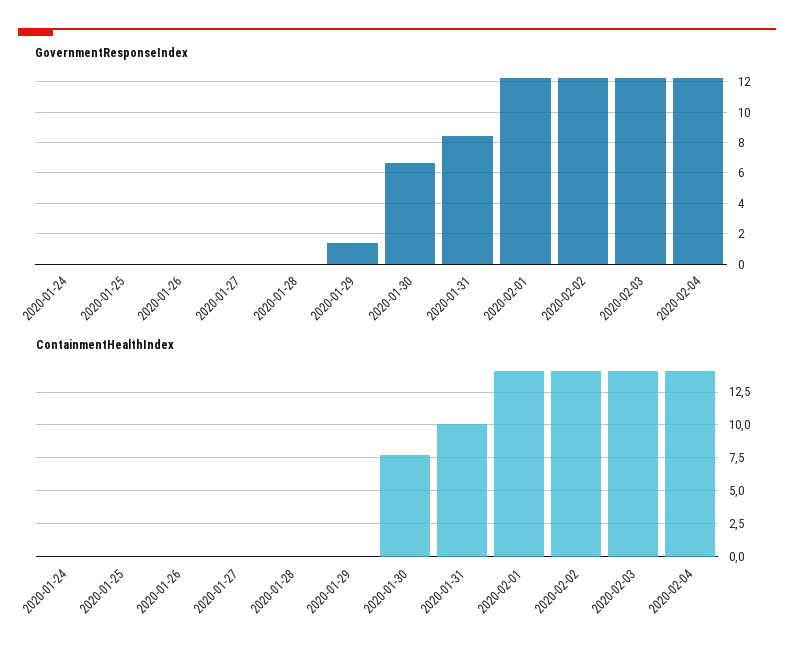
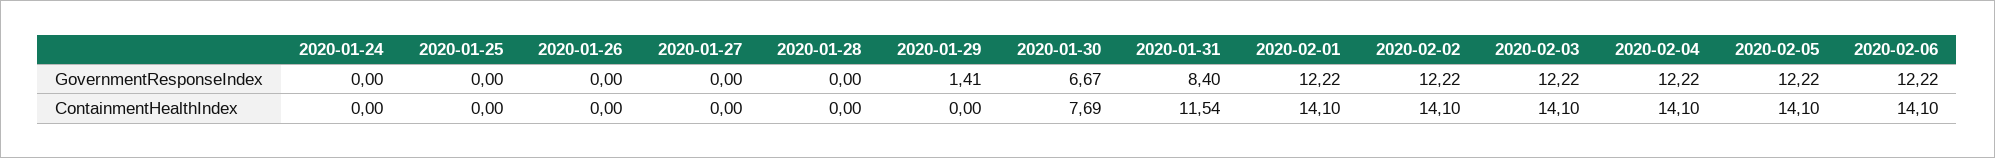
ContainmentHealthIndex, 2020-01-31: 10 -> 11.54
GovernmentResponseIndex, 2020-02-05: none -> 12.22
GovernmentResponseIndex, 2020-02-06: none -> 12.22
ContainmentHealthIndex, 2020-02-05: none -> 14.1
ContainmentHealthIndex, 2020-02-06: none -> 14.1

